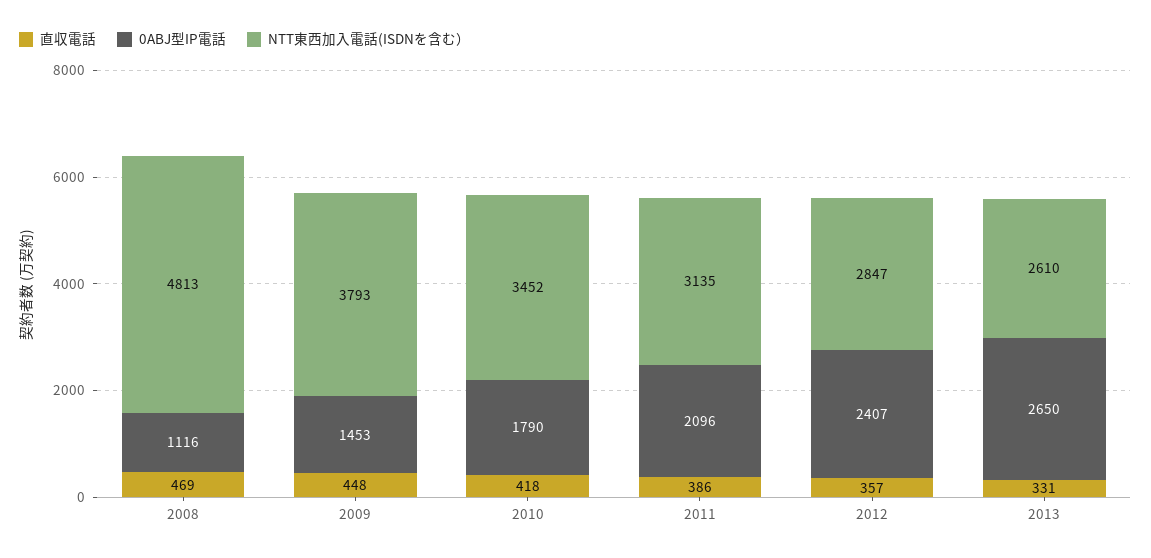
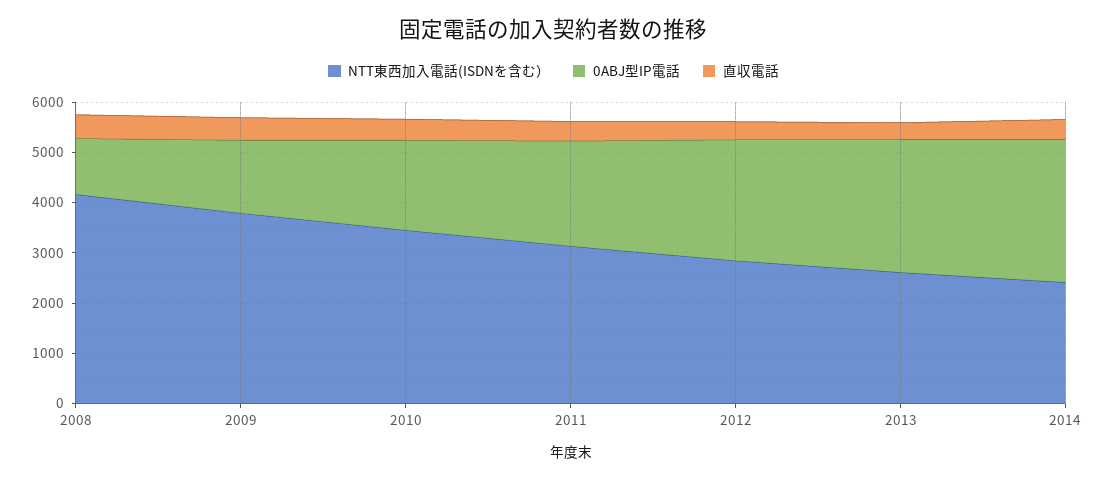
NTT東西加入電話(ISDNを含む）, 2008: 4813 -> 4200
NTT東西加入電話(ISDNを含む）, 2014: none -> 2400
0ABJ型IP電話, 2014: none -> 2800
直収電話, 2014: none -> 400

